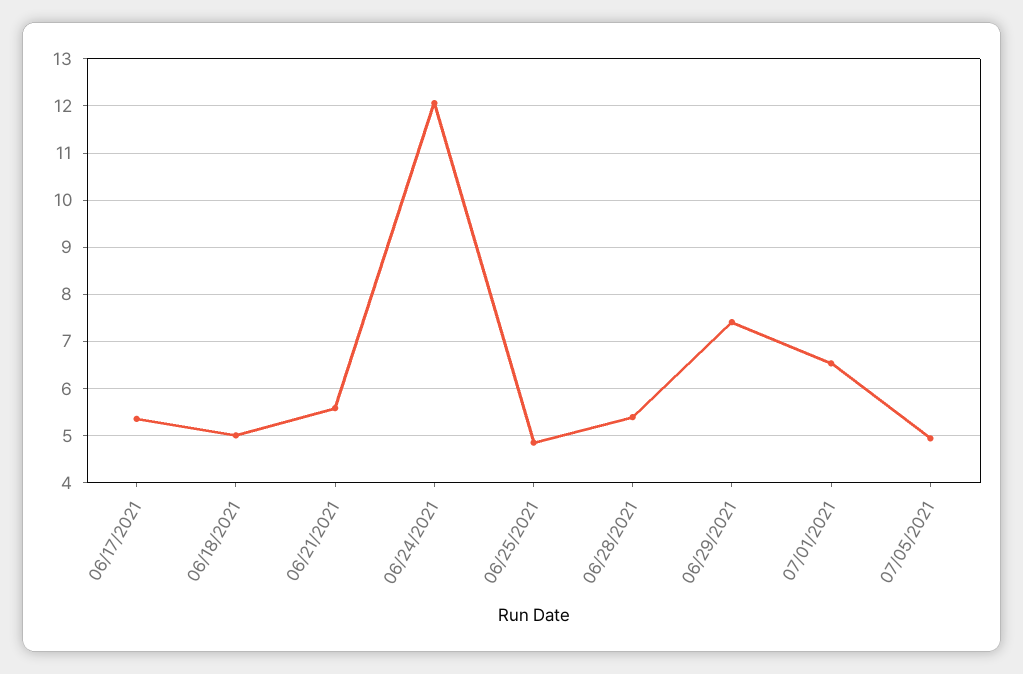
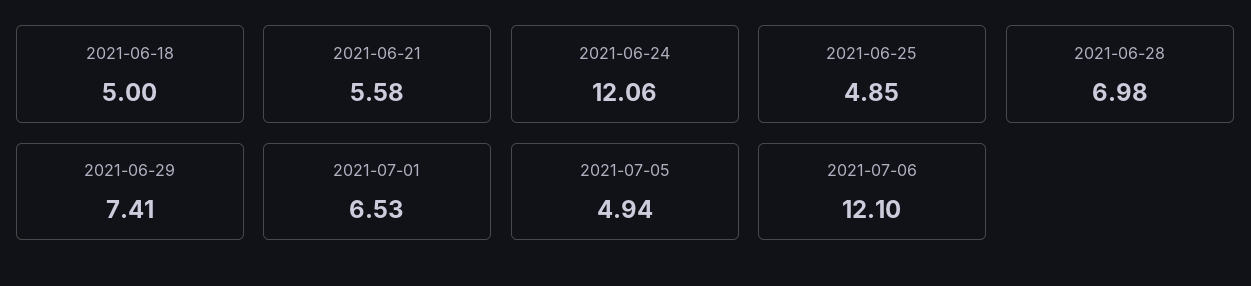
06/17/2021: 5.4 -> none
06/28/2021: 5.4 -> 6.98
2021-07-06: none -> 12.1

